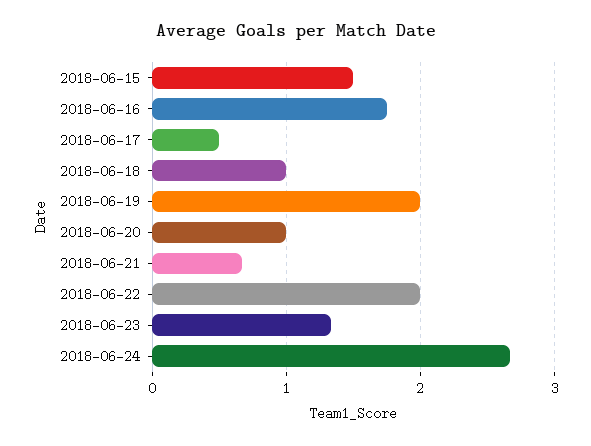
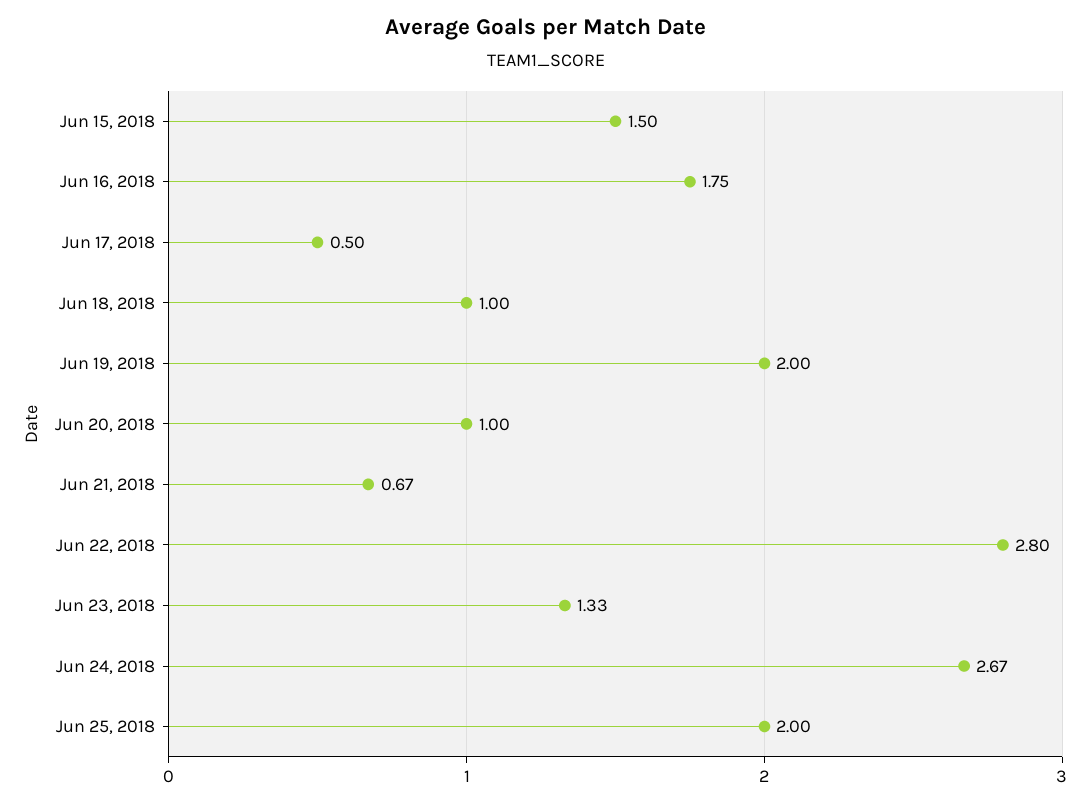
2018-06-22: 2 -> 2.8
Jun 25, 2018: none -> 2

